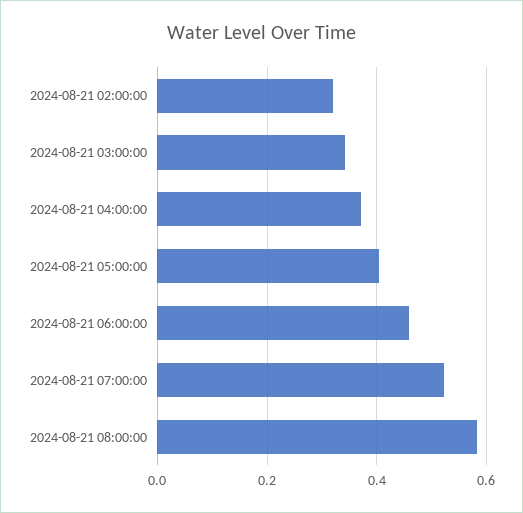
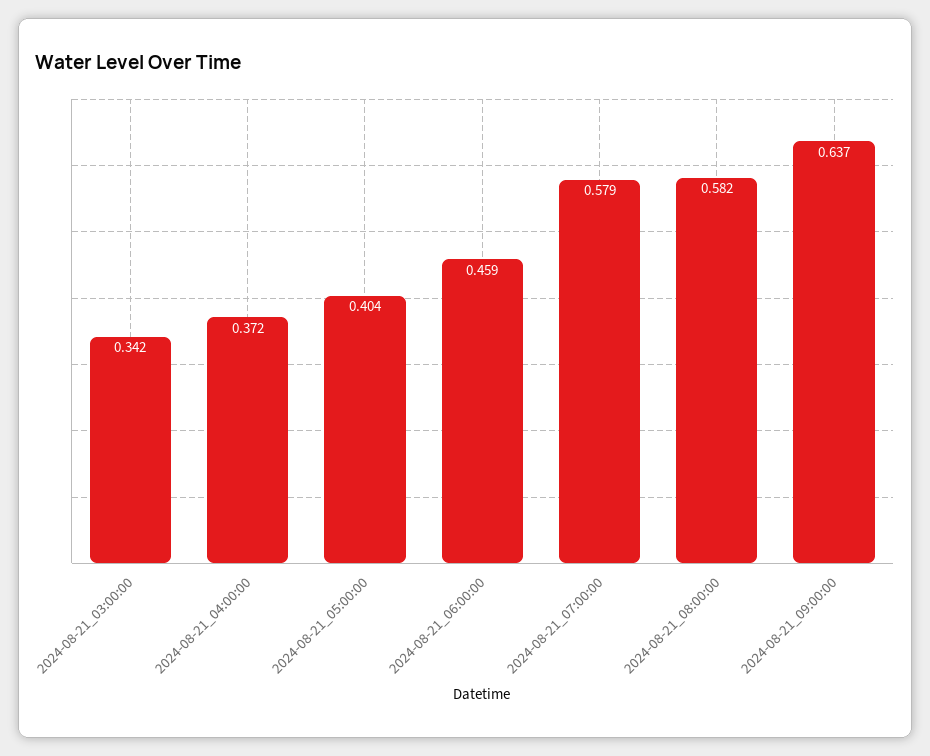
2024-08-21 02:00:00: 0.32 -> none
2024-08-21 07:00:00: 0.52 -> 0.579
2024-08-21_09:00:00: none -> 0.637

